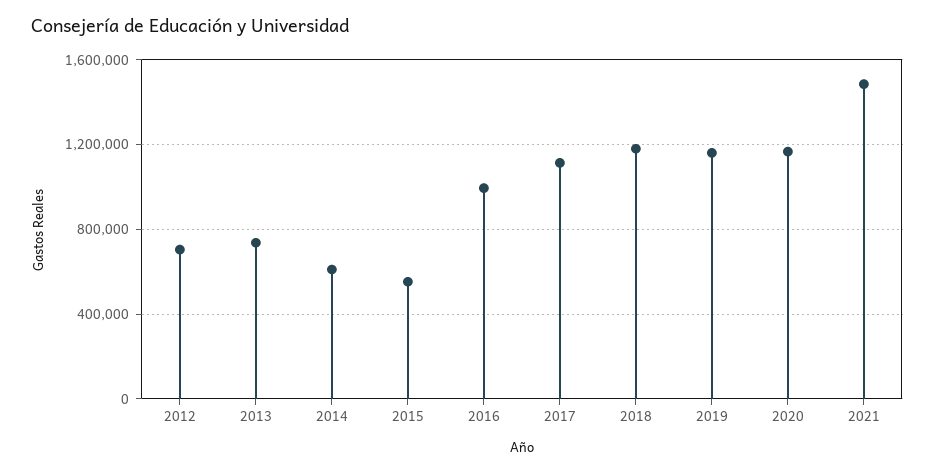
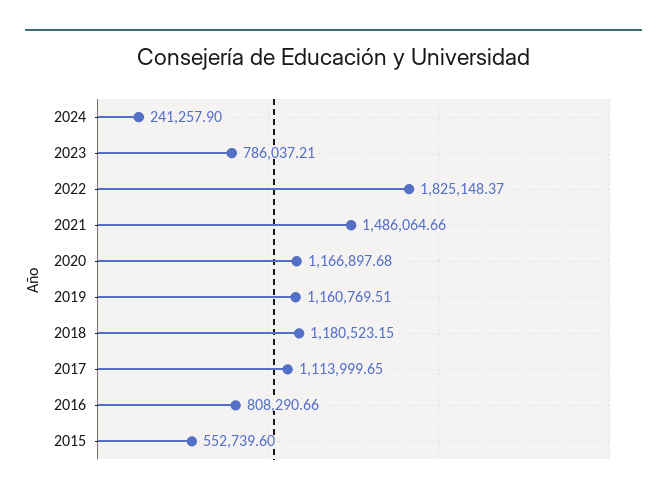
2012: 700000 -> none
2013: 750000 -> none
2014: 600000 -> none
2016: 1000000 -> 808290.66
2024: none -> 241257.9
2023: none -> 786037.21
2022: none -> 1825148.37

